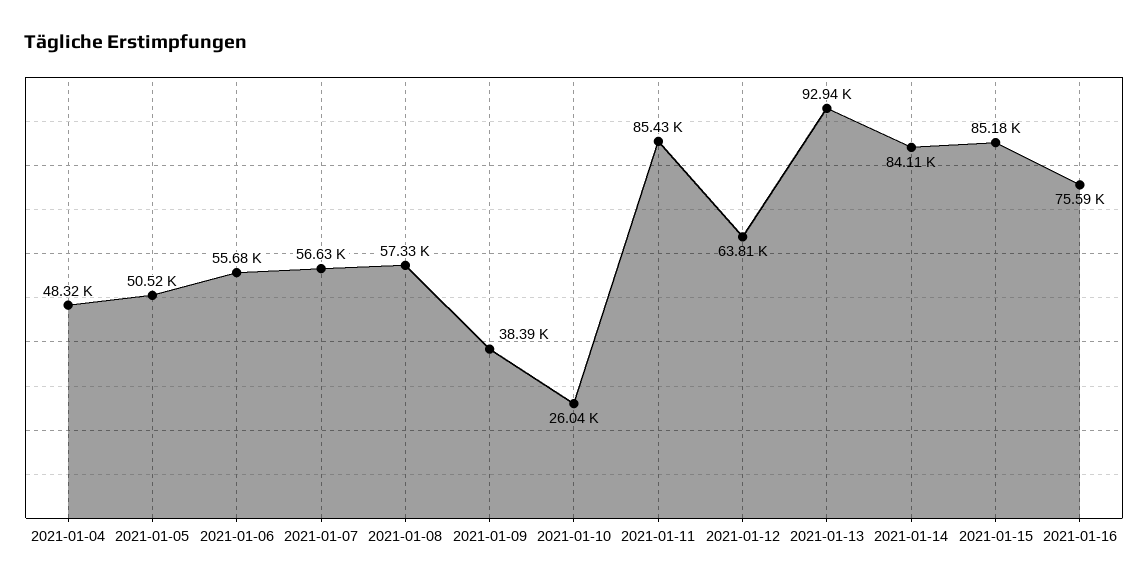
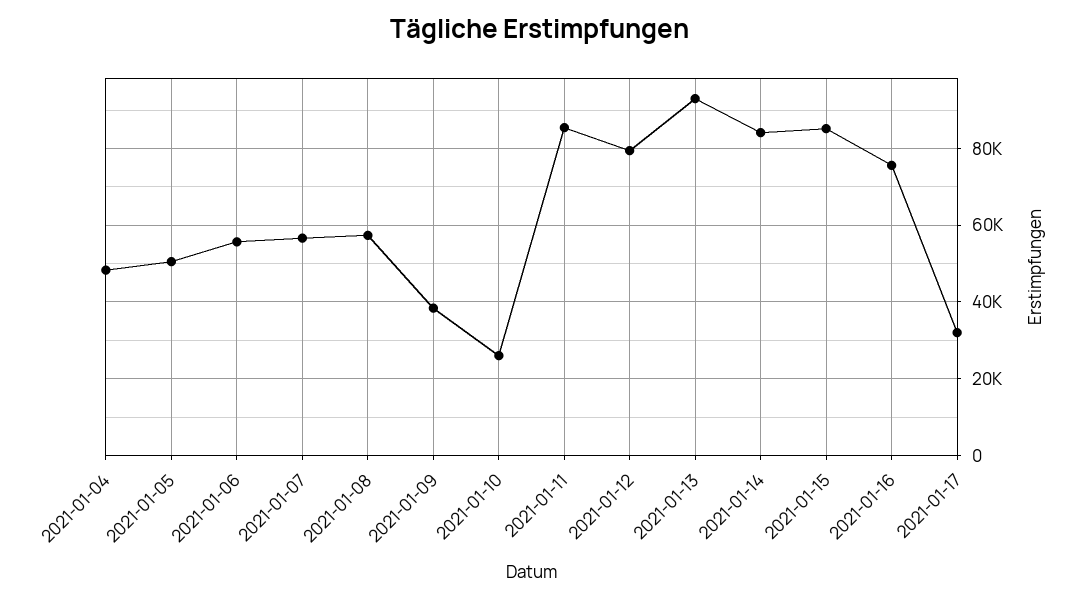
2021-01-12: 63810 -> 80000
2021-01-17: none -> 32000

